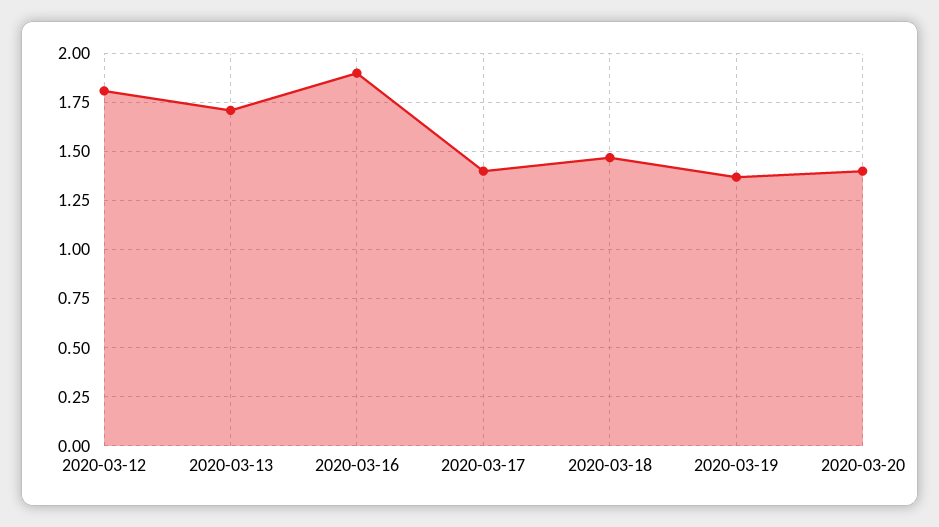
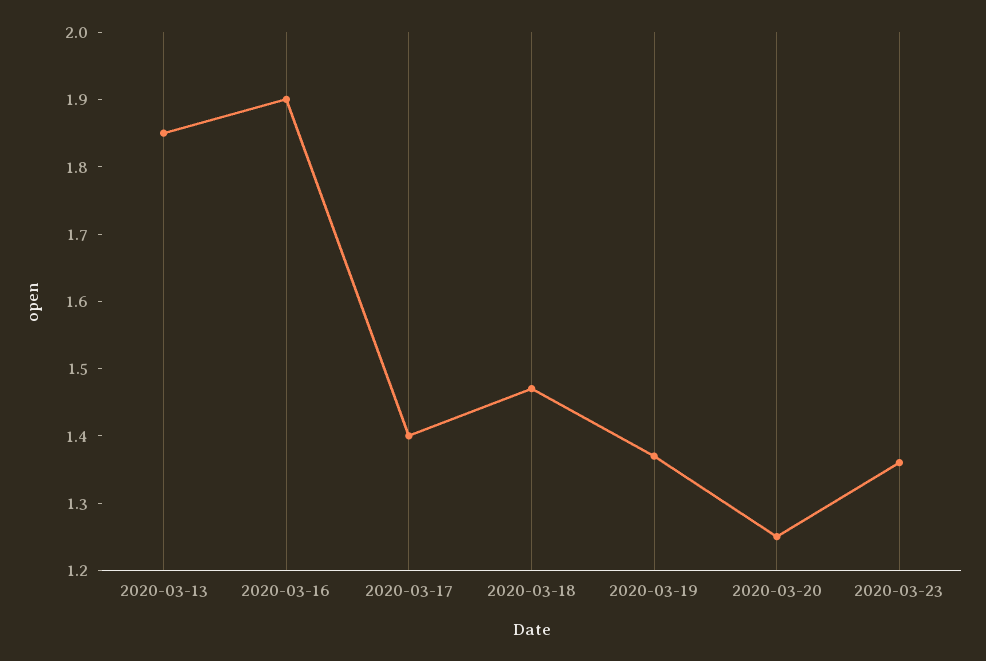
2020-03-12: 1.8 -> none
2020-03-13: 1.7 -> 1.85
2020-03-20: 1.4 -> 1.25
2020-03-23: none -> 1.35

